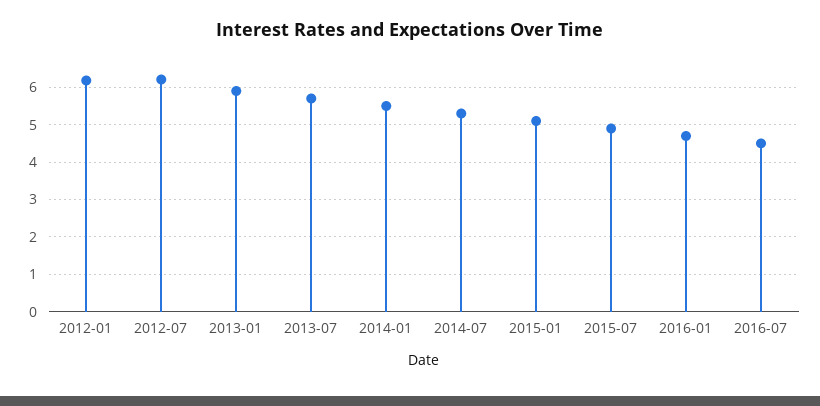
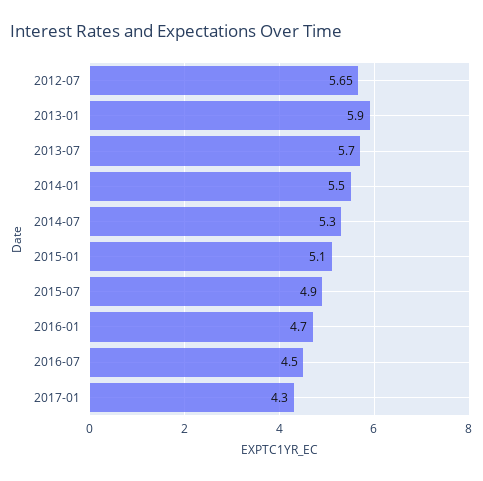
2012-01: 6.2 -> none
2012-07: 6.2 -> 5.65
2017-01: none -> 4.3

